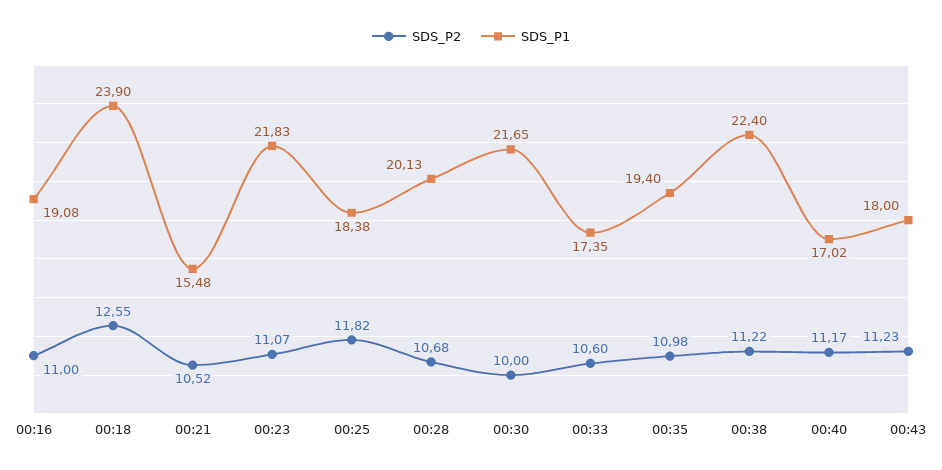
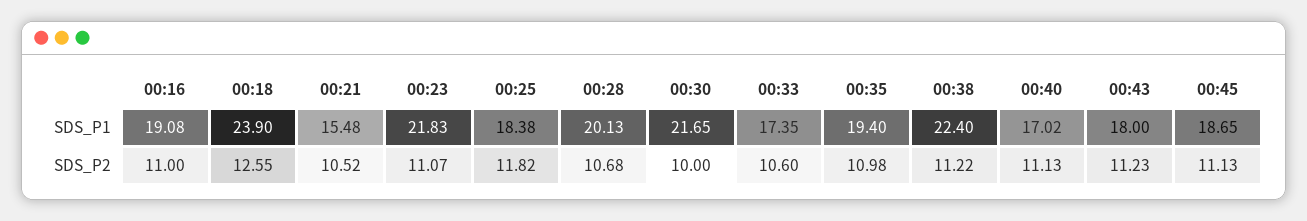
SDS_P2, 00:40: 11.17 -> 11.13
SDS_P1, 00:45: none -> 18.65
SDS_P2, 00:45: none -> 11.13

